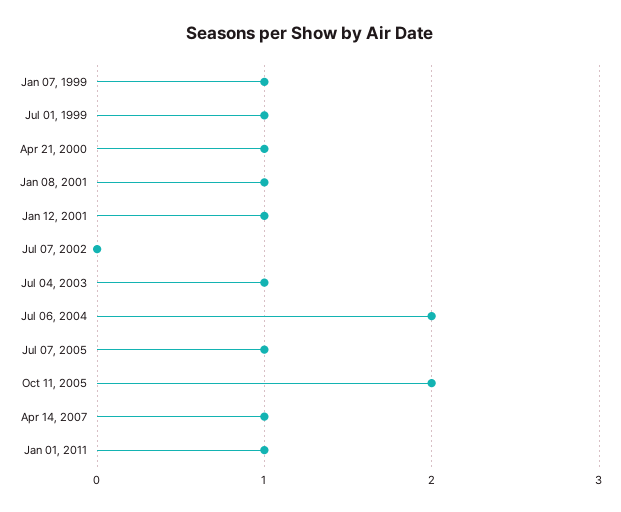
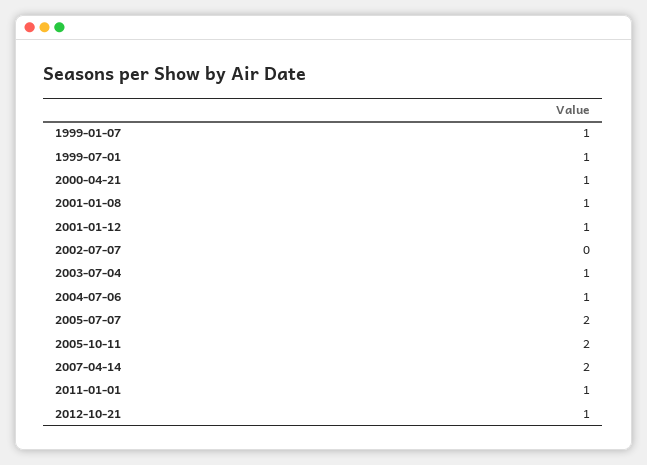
Jul 06, 2004: 2 -> 1
Jul 07, 2005: 1 -> 2
Apr 14, 2007: 1 -> 2
2012-10-21: none -> 1

